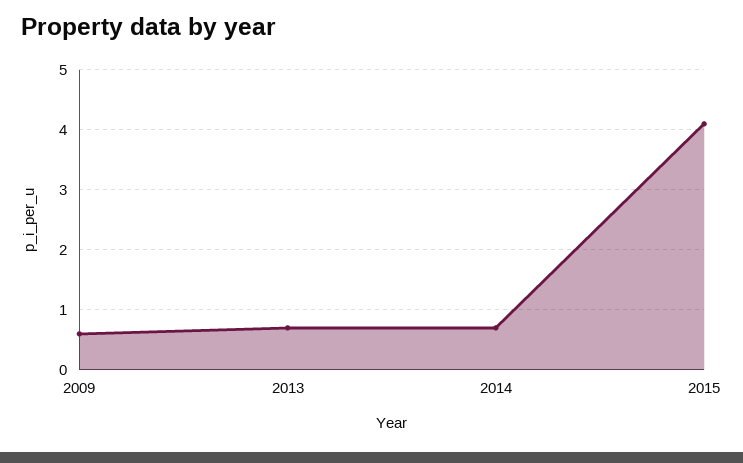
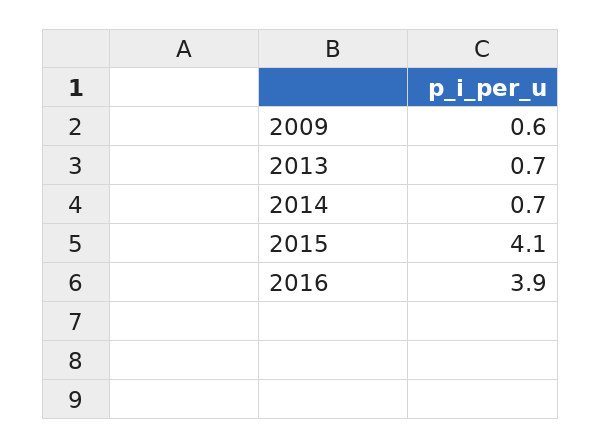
2016: none -> 3.9

